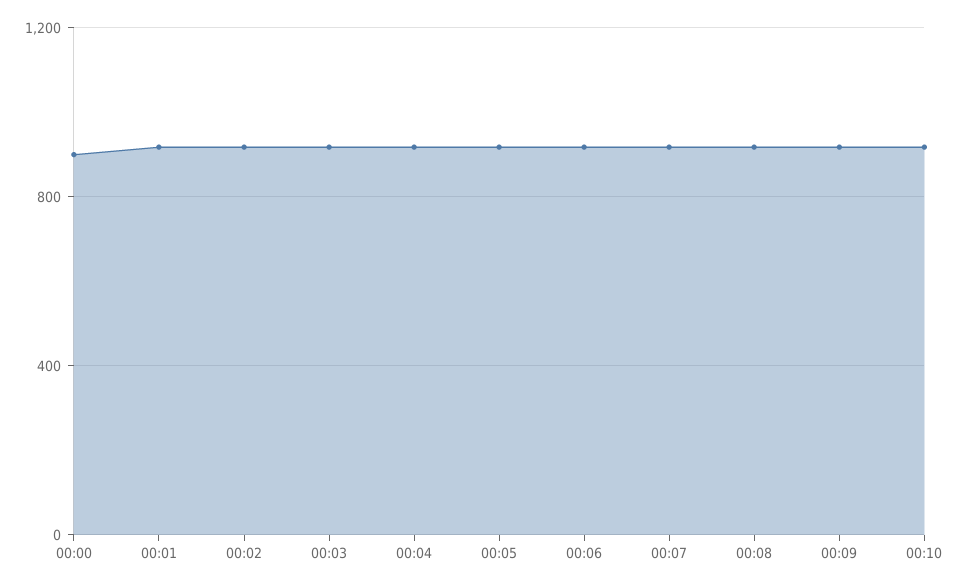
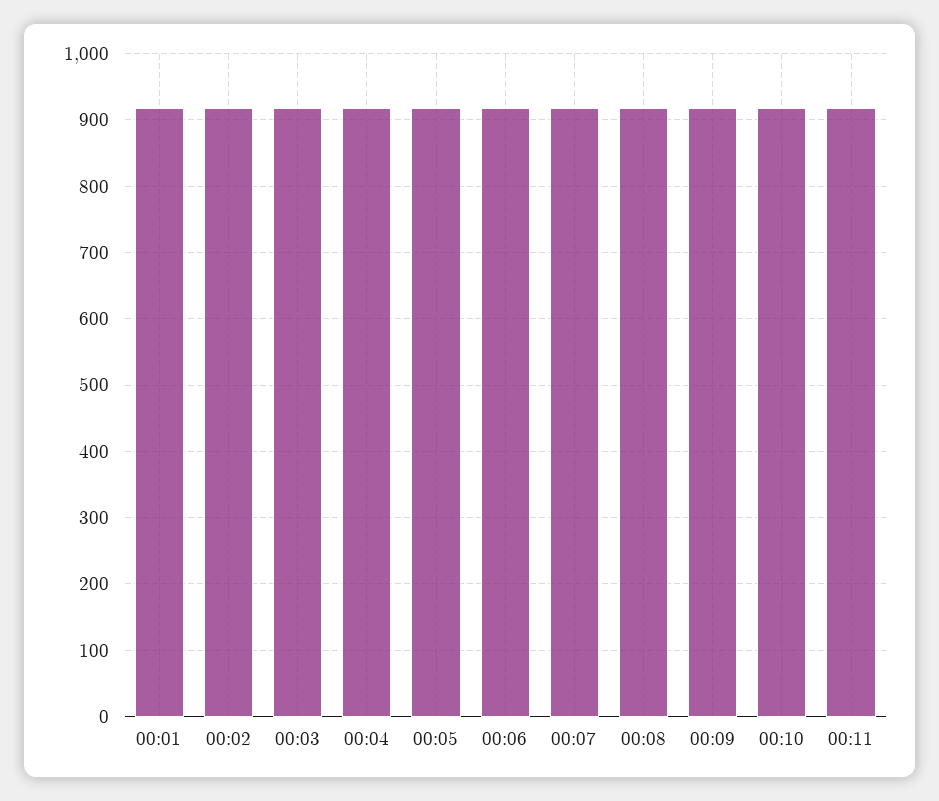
00:00: 900 -> none
00:11: none -> 920

